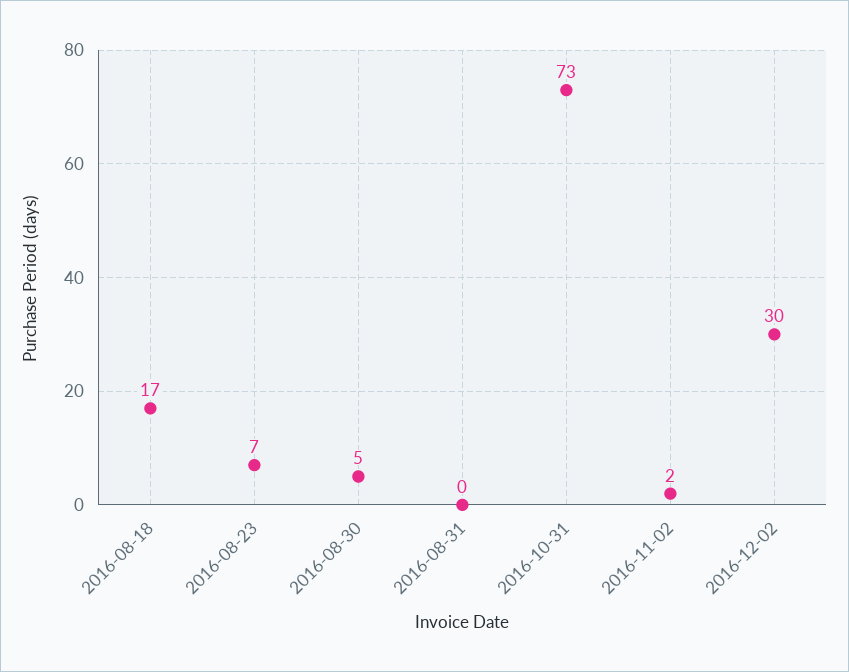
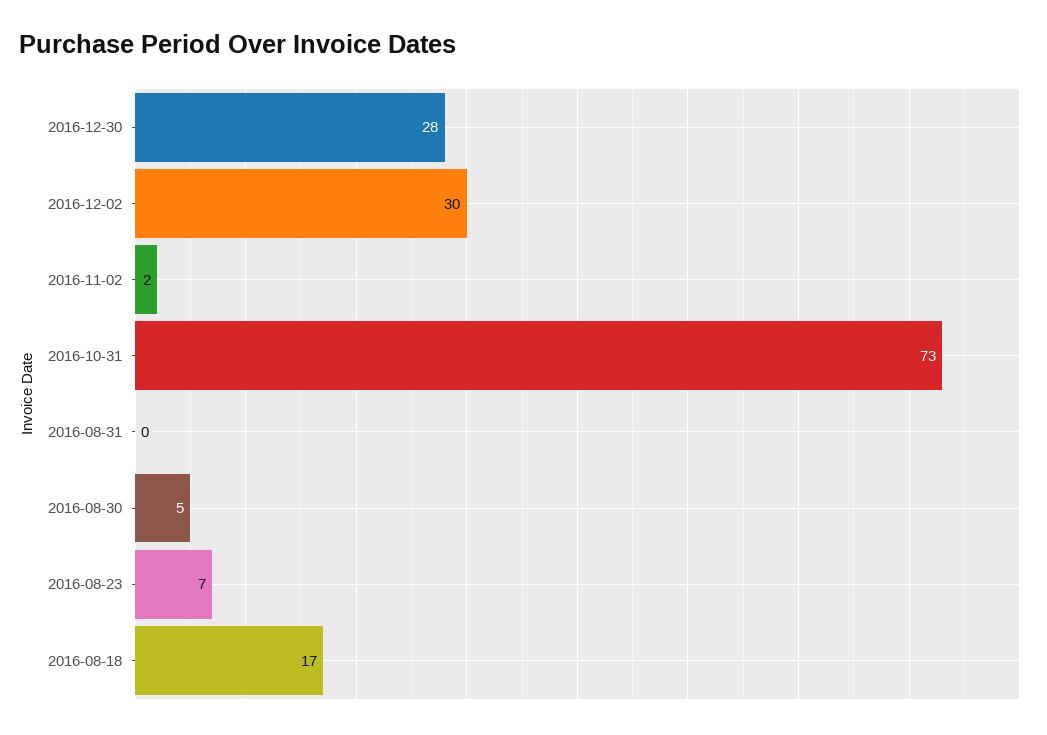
2016-12-30: none -> 28

